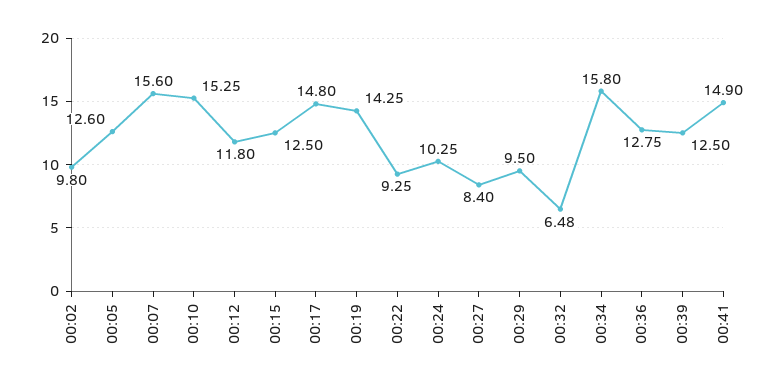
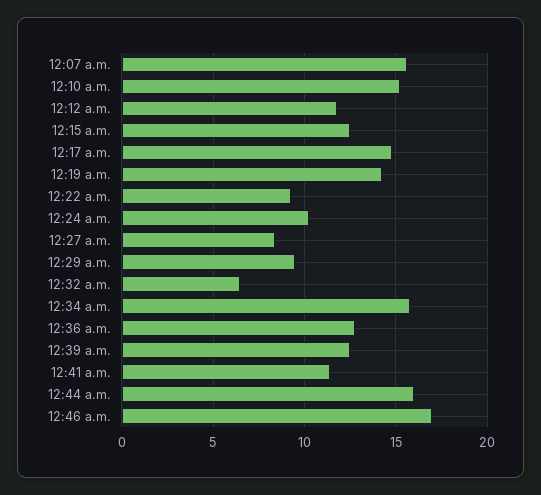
00:02: 9.8 -> none
00:05: 12.6 -> none
00:41: 14.9 -> 11.5
12:44 a.m.: none -> 16
12:46 a.m.: none -> 17

